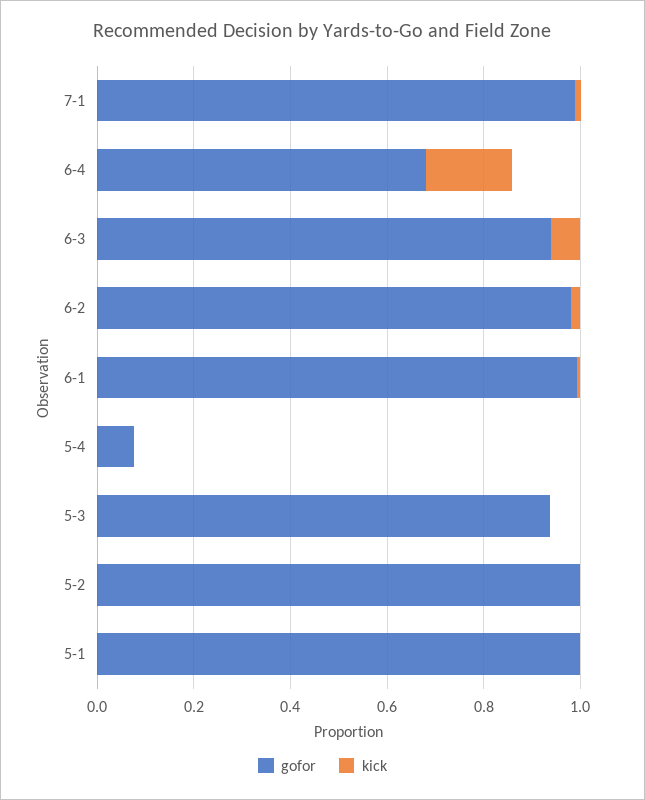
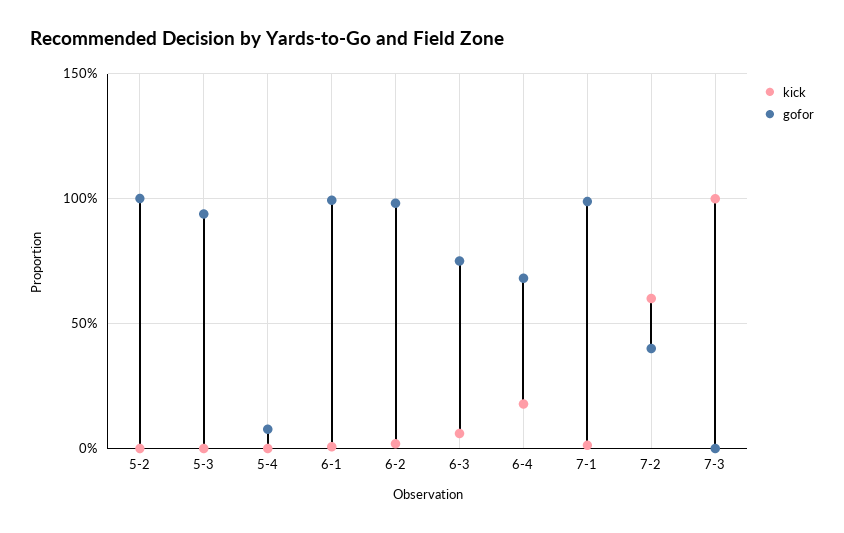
gofor, 6-3: 0.95 -> 0.75
gofor, 5-1: 1 -> none
kick, 5-1: 0 -> none
kick, 7-2: none -> 0.6
gofor, 7-2: none -> 0.4
kick, 7-3: none -> 1
gofor, 7-3: none -> 0

